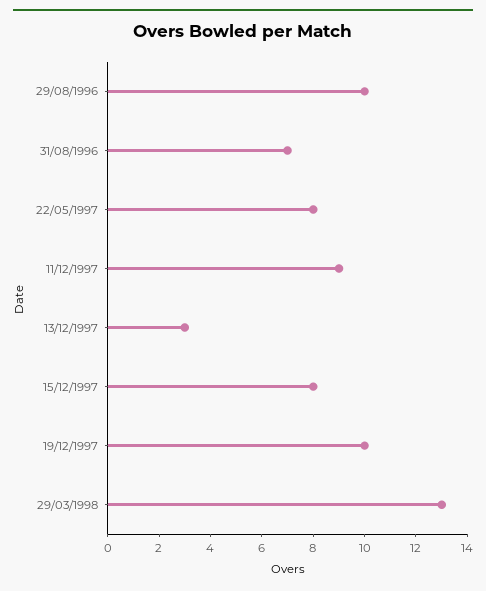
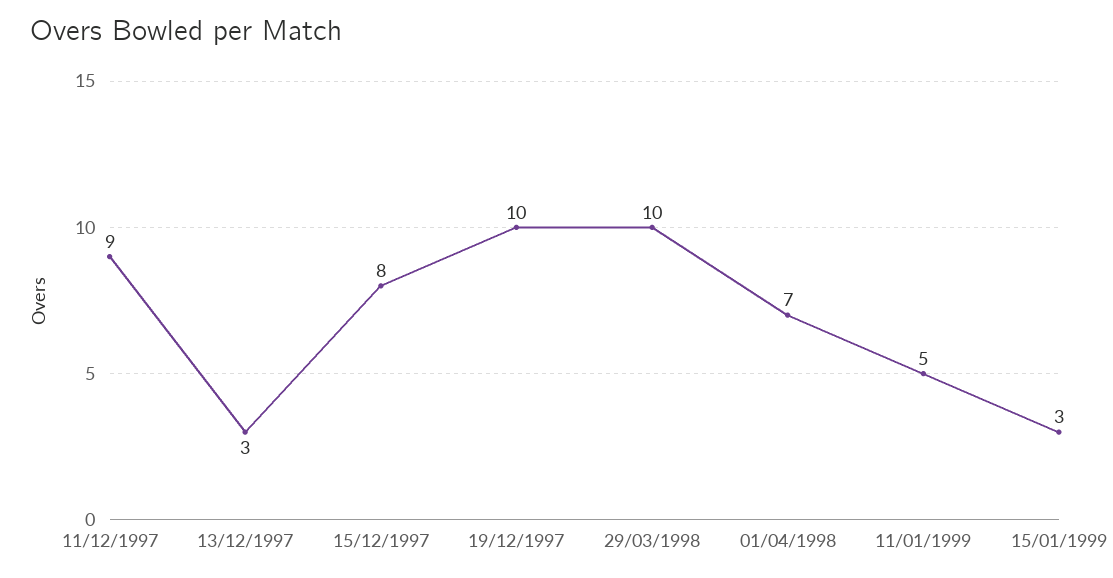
29/08/1996: 10 -> none
31/08/1996: 7 -> none
22/05/1997: 8 -> none
29/03/1998: 13 -> 10
01/04/1998: none -> 7
11/01/1999: none -> 5
15/01/1999: none -> 3

